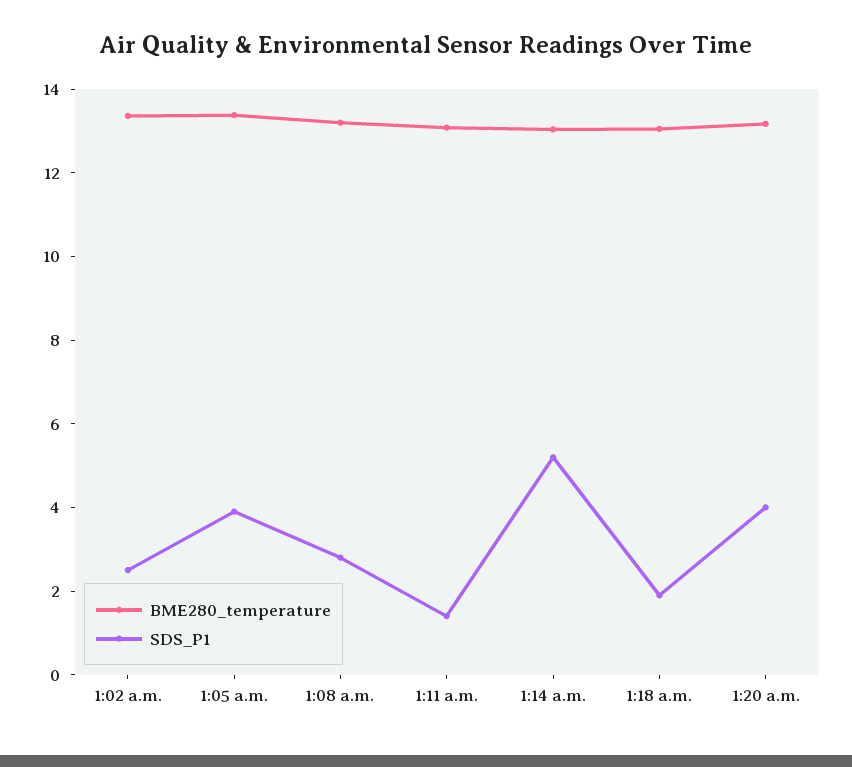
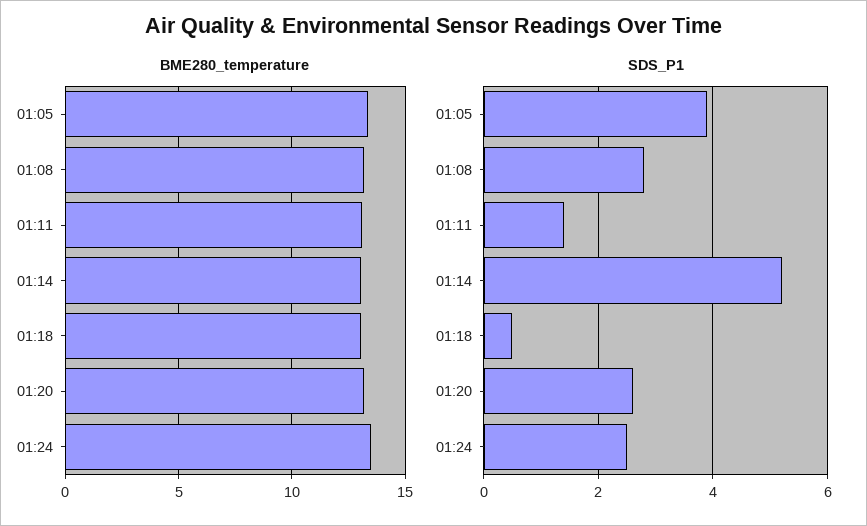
BME280_temperature, 1:02 a.m.: 13.5 -> none
SDS_P1, 1:02 a.m.: 2.5 -> none
SDS_P1, 1:18 a.m.: 2 -> 0.5
SDS_P1, 1:20 a.m.: 4 -> 2.5
BME280_temperature, 01:24: none -> 13.5
SDS_P1, 01:24: none -> 2.5

